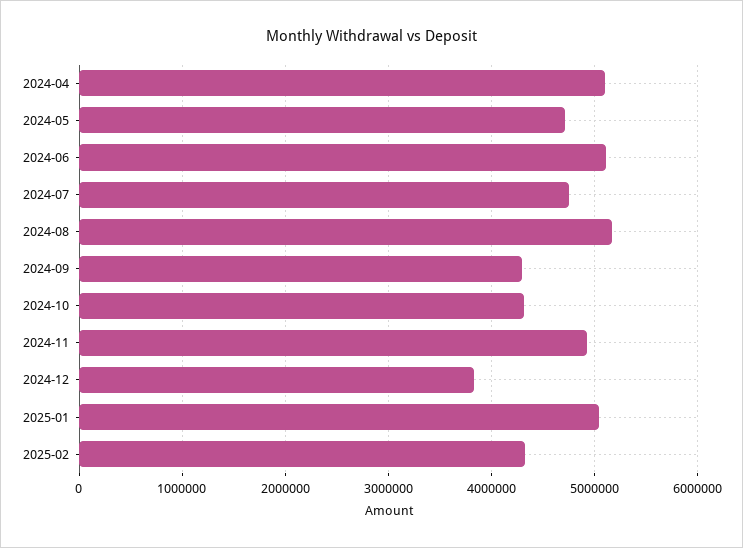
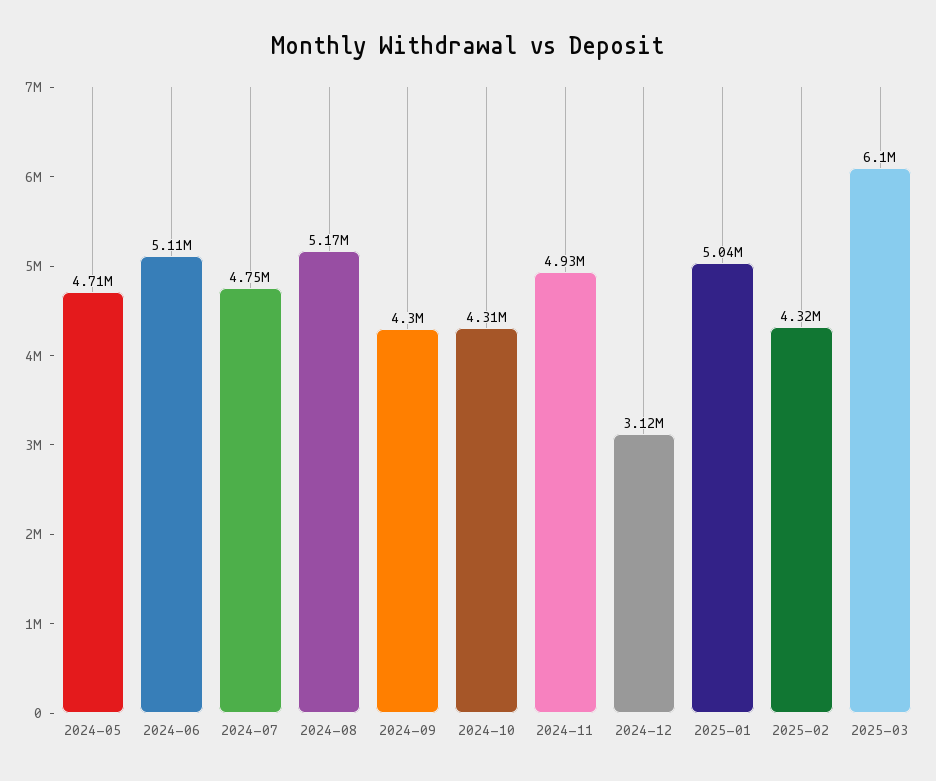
2024-04: 5100000 -> none
2024-12: 3800000 -> 3120000
2025-03: none -> 6100000

